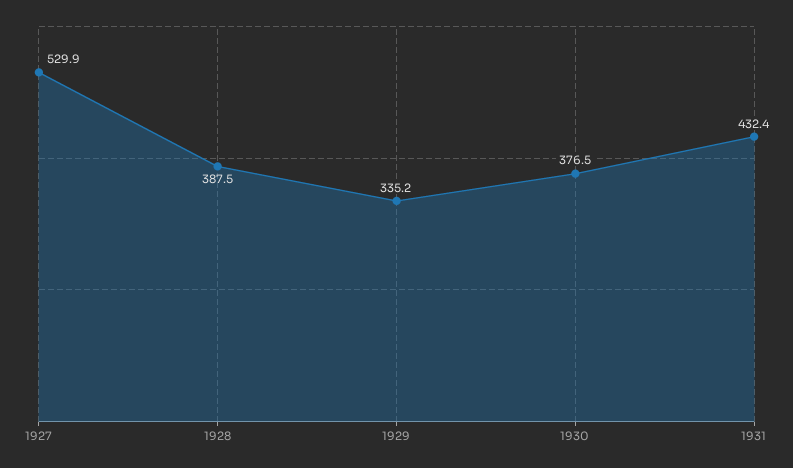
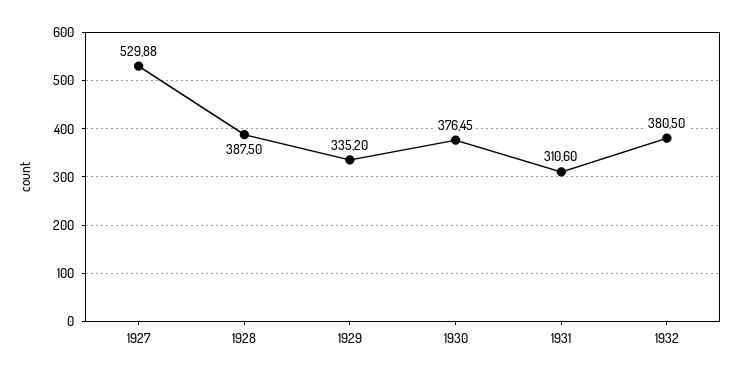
1931: 432.4 -> 310.6
1932: none -> 380.5

